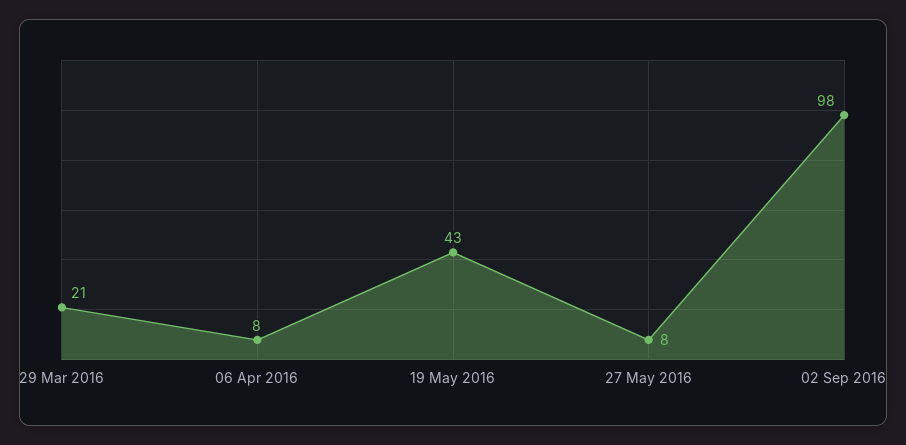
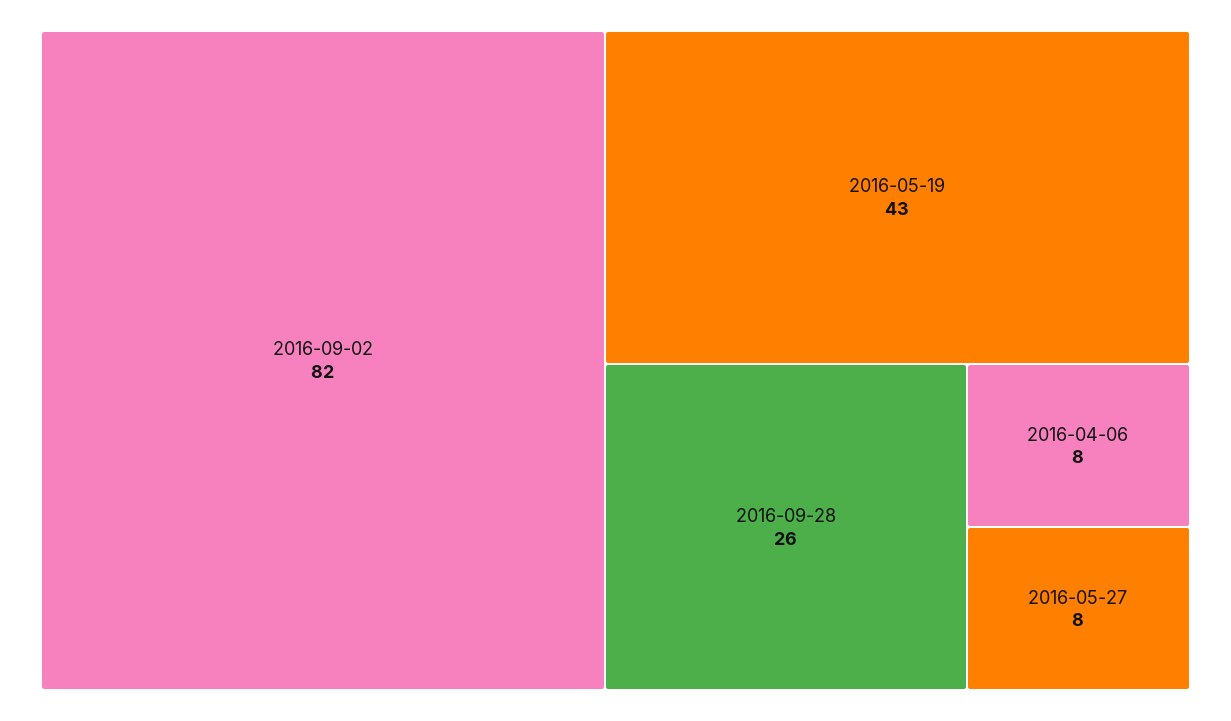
29 Mar 2016: 21 -> none
02 Sep 2016: 98 -> 82
2016-09-28: none -> 26

